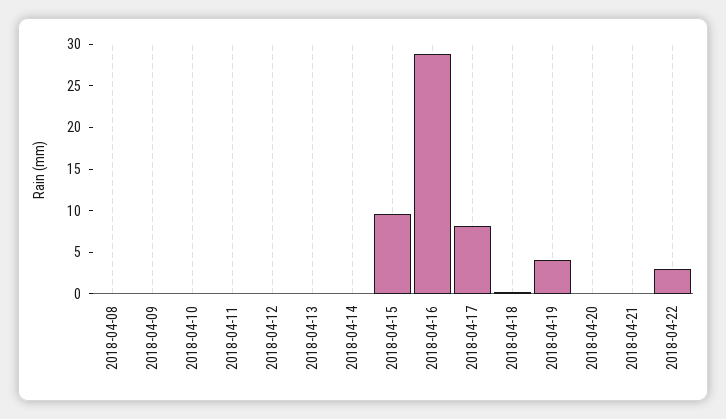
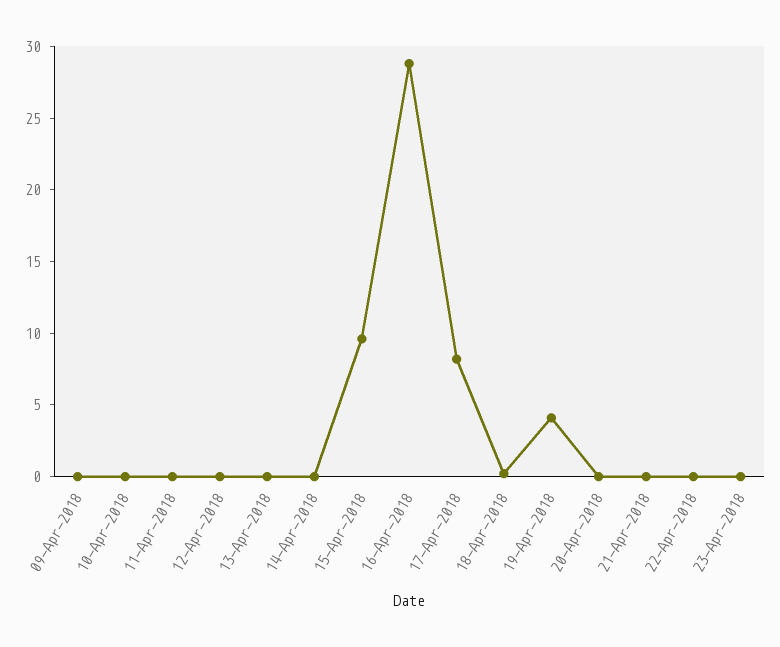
2018-04-08: 0 -> none
2018-04-22: 3 -> 0
23-Apr-2018: none -> 0

